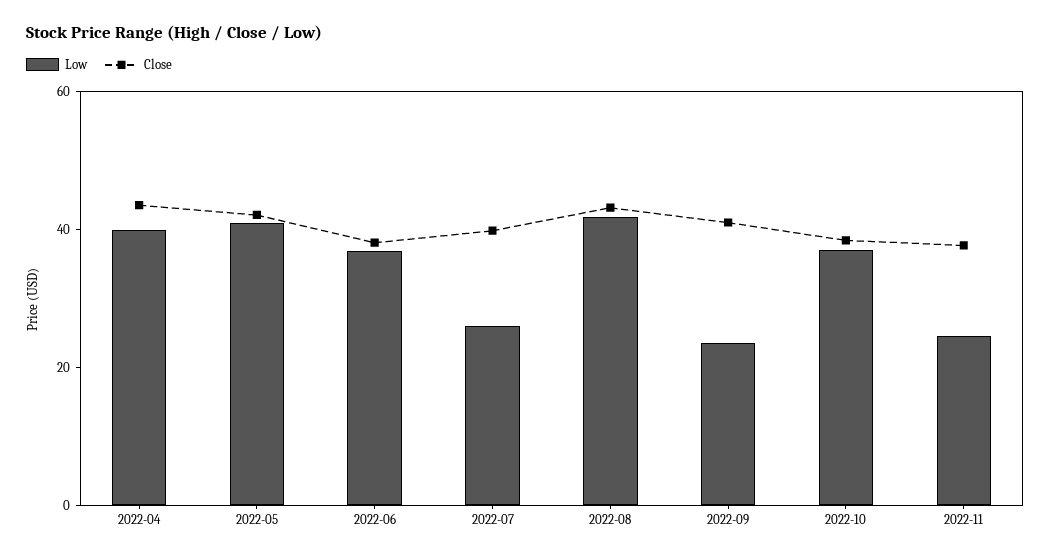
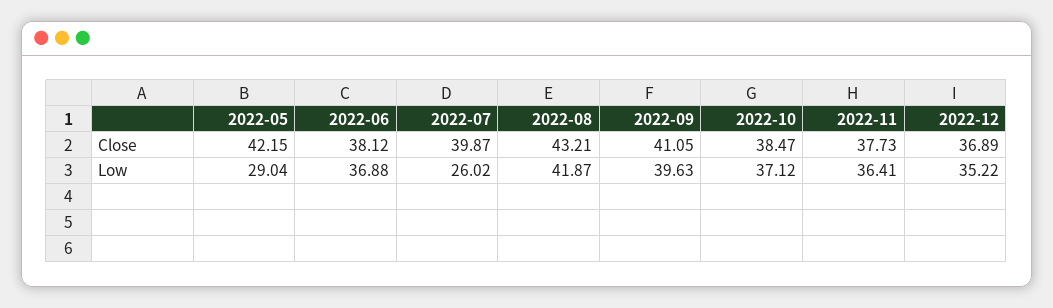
Low, 2022-04: 40 -> none
Close, 2022-04: 45 -> none
Low, 2022-05: 40 -> 29.04
Low, 2022-09: 25 -> 39.63
Low, 2022-11: 25 -> 36.41
Close, 2022-12: none -> 36.89
Low, 2022-12: none -> 35.22

